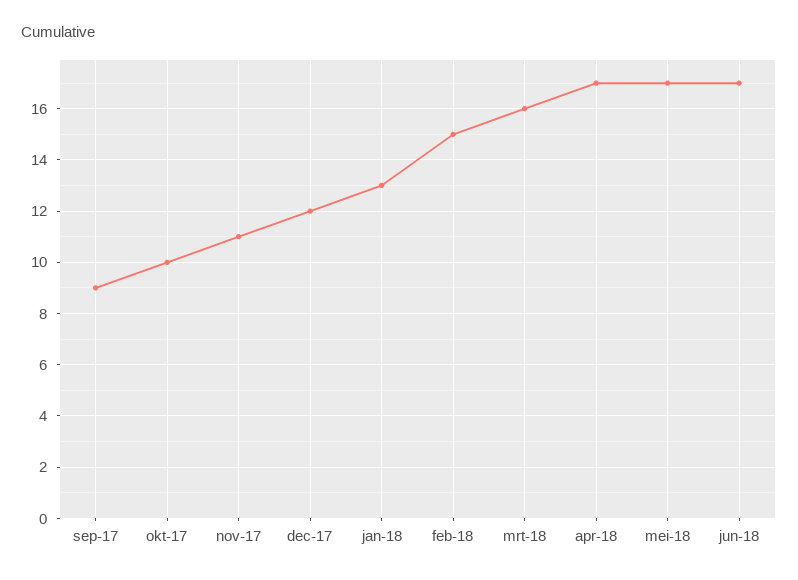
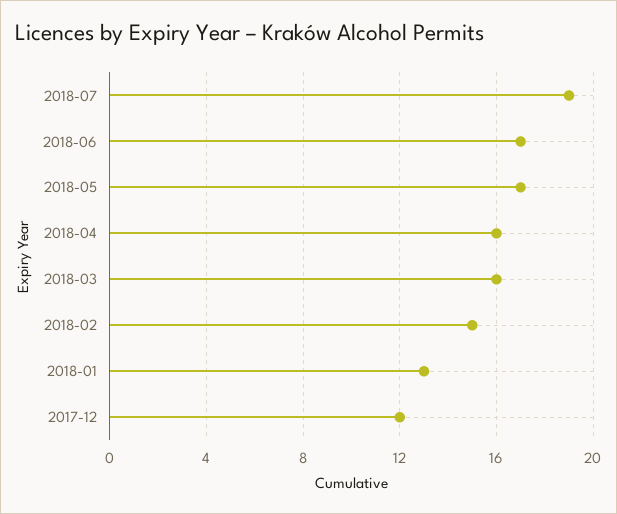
sep-17: 9 -> none
okt-17: 10 -> none
nov-17: 11 -> none
apr-18: 17 -> 16
2018-07: none -> 19

